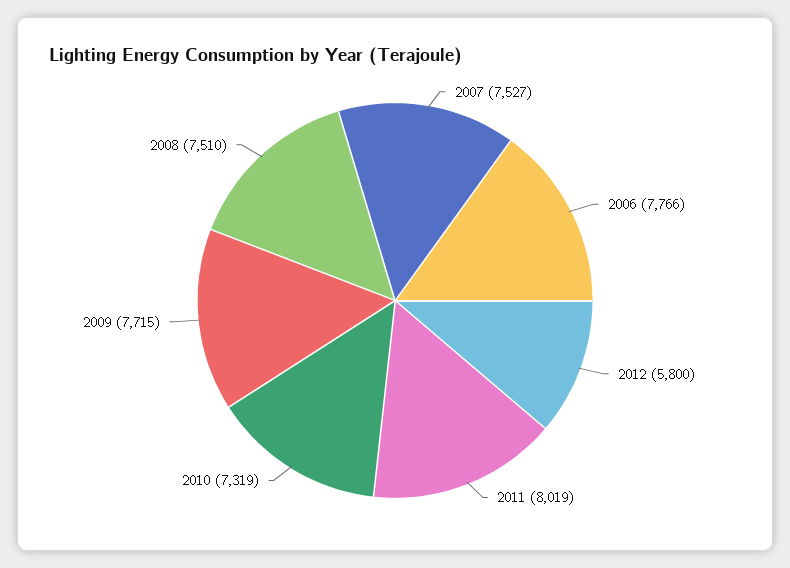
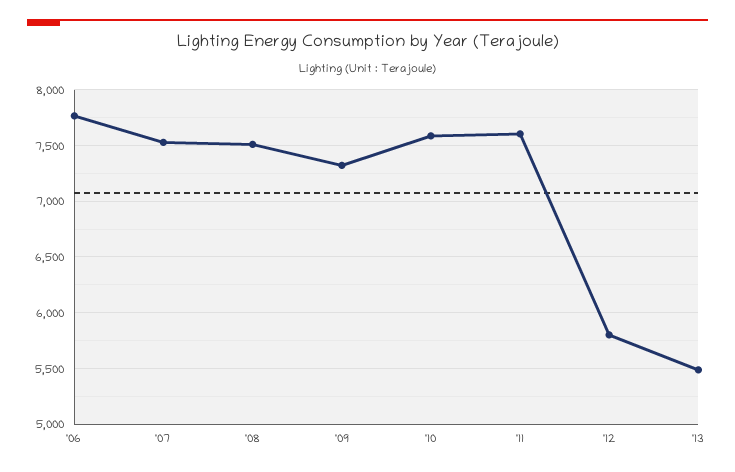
2011: 8019 -> 7600
2010: 7319 -> 7600
2009: 7715 -> 7300
'13: none -> 5500

